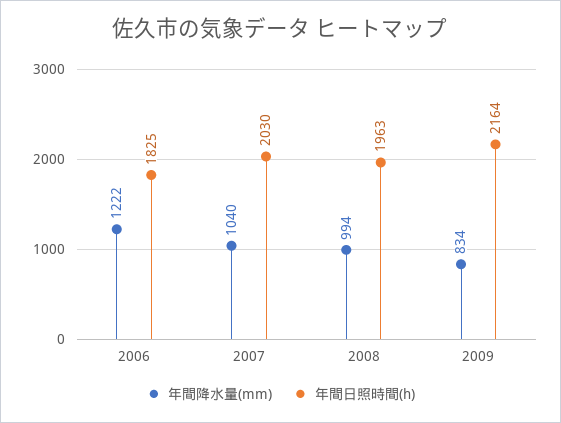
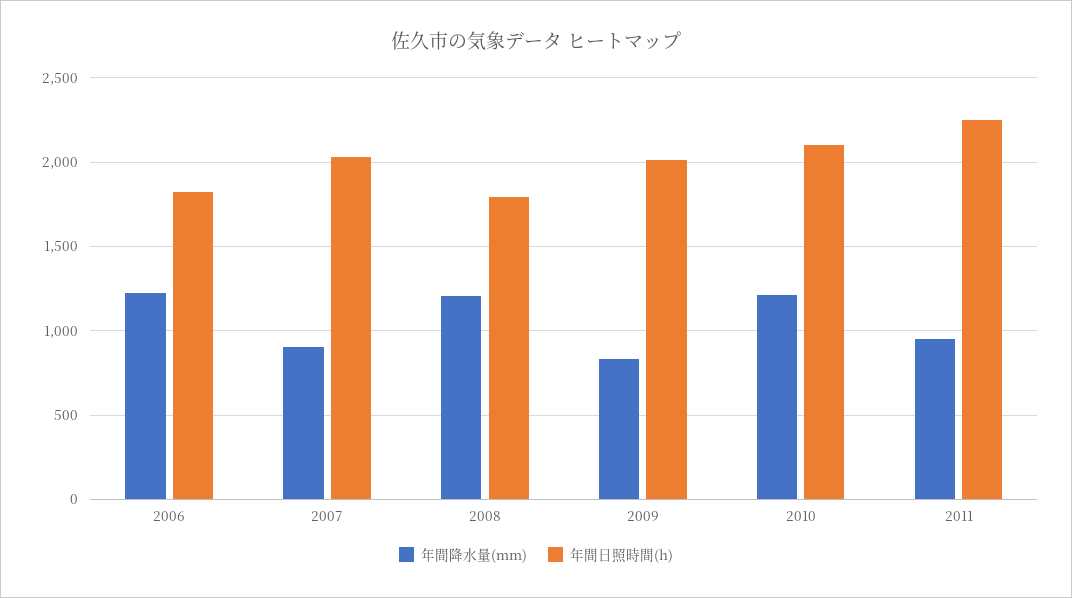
年間降水量(mm), 2007: 1040 -> 900
年間降水量(mm), 2008: 994 -> 1200
年間日照時間(h), 2008: 1963 -> 1800
年間日照時間(h), 2009: 2164 -> 2000
年間降水量(mm), 2010: none -> 1200
年間日照時間(h), 2010: none -> 2100
年間降水量(mm), 2011: none -> 950
年間日照時間(h), 2011: none -> 2250

